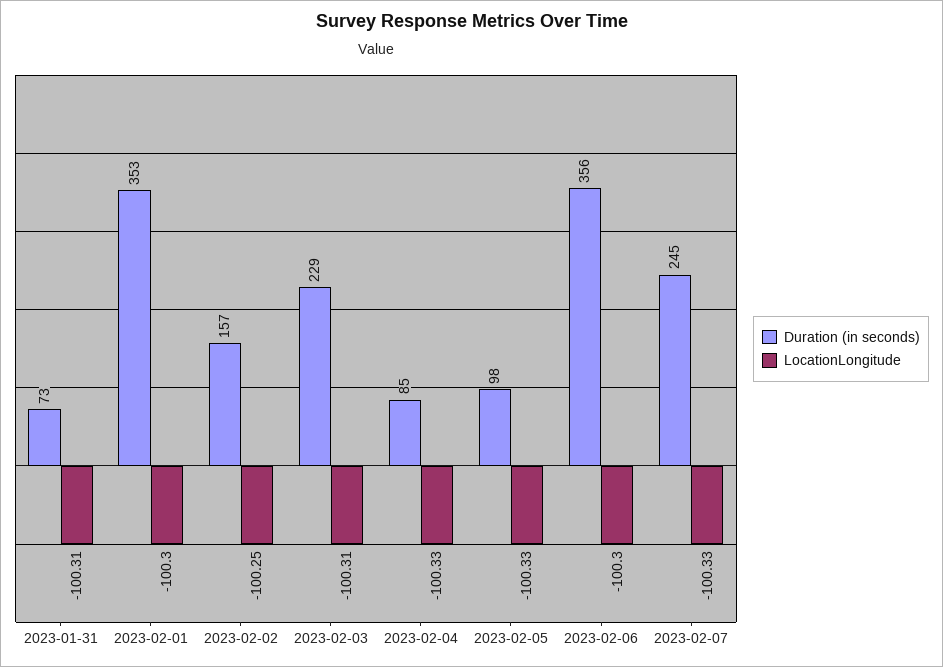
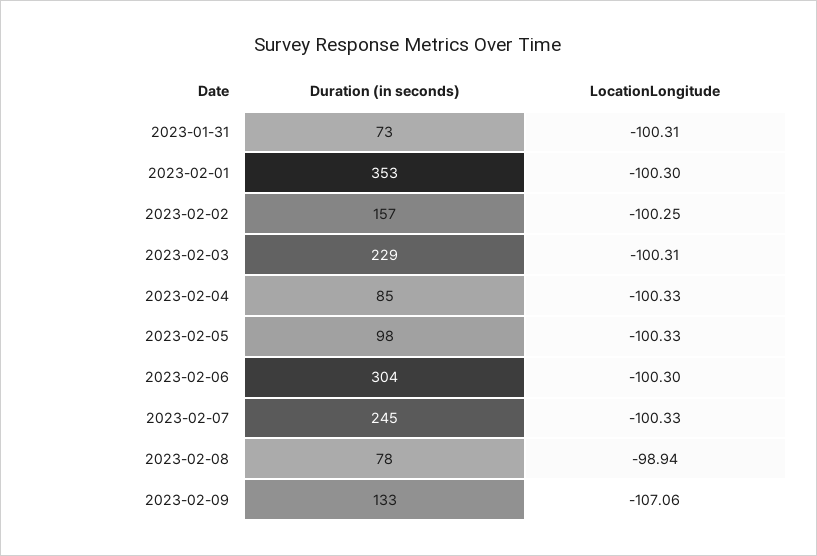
Duration (in seconds), 2023-02-06: 356 -> 304
Duration (in seconds), 2023-02-08: none -> 78
LocationLongitude, 2023-02-08: none -> -98.94
Duration (in seconds), 2023-02-09: none -> 133
LocationLongitude, 2023-02-09: none -> -107.06

